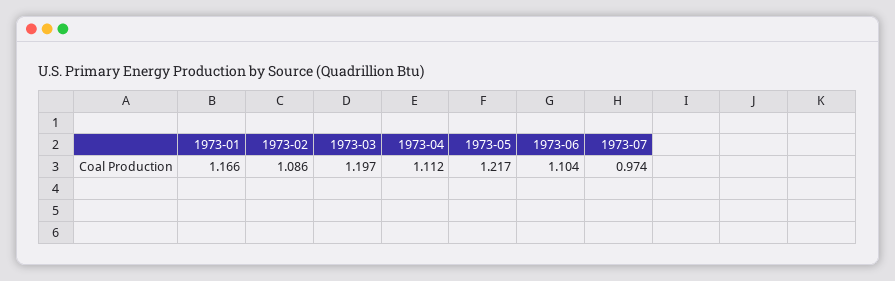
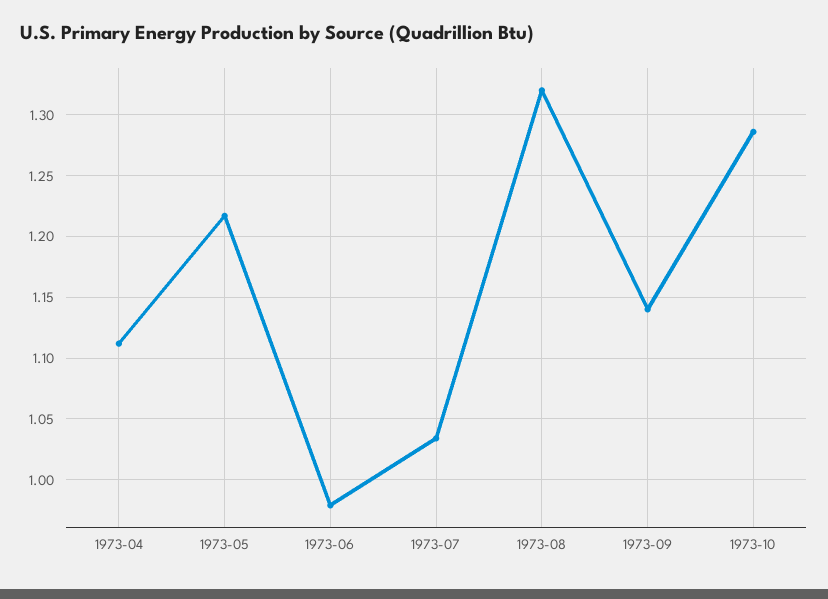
1973-01: 1.166 -> none
1973-02: 1.086 -> none
1973-03: 1.197 -> none
1973-06: 1.104 -> 0.98
1973-07: 0.974 -> 1.035
1973-08: none -> 1.32
1973-09: none -> 1.14
1973-10: none -> 1.285

